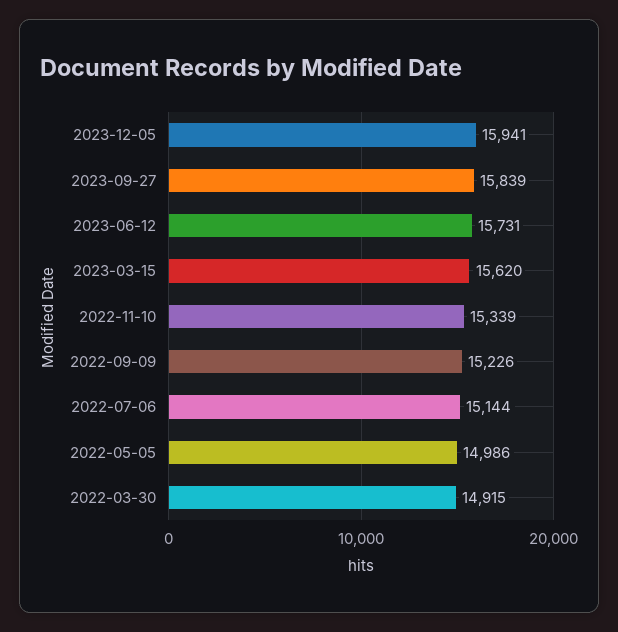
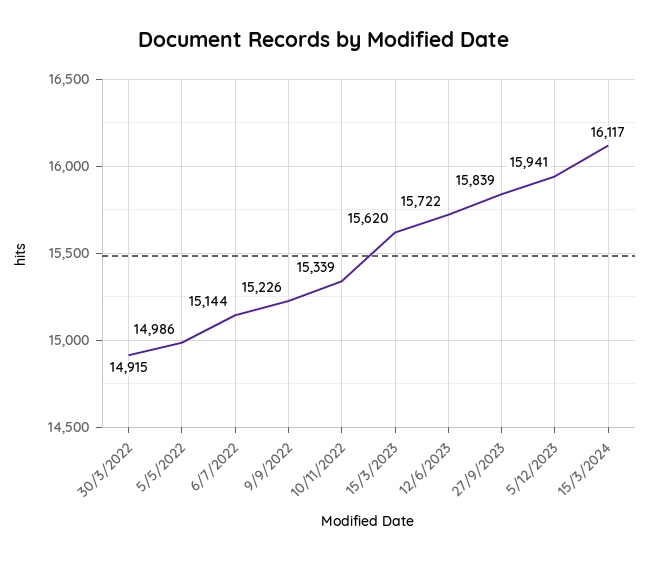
2023-06-12: 15731 -> 15722
15/3/2024: none -> 16117

